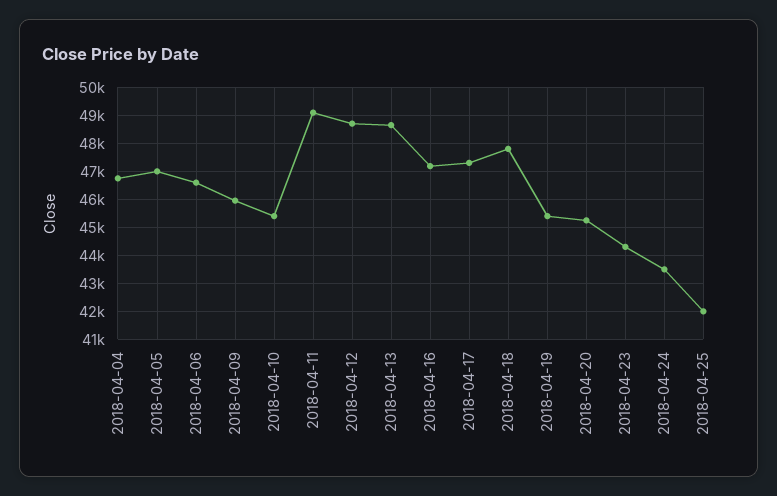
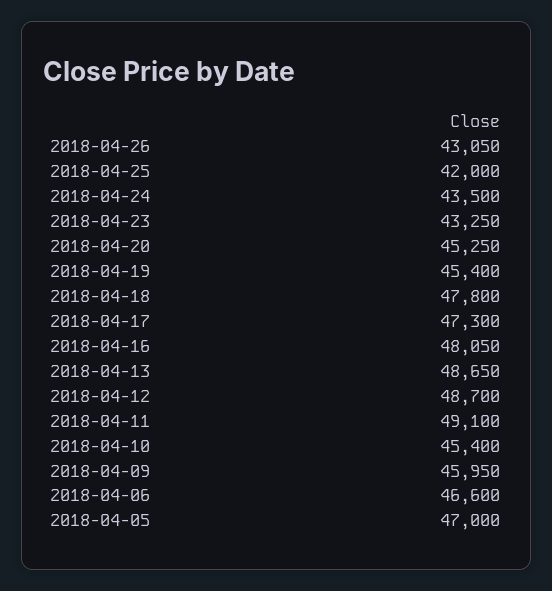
2018-04-04: 46750 -> none
2018-04-16: 47250 -> 48050
2018-04-23: 44250 -> 43250
2018-04-26: none -> 43050

